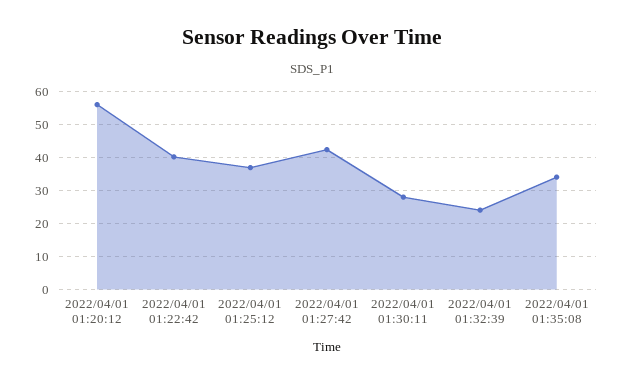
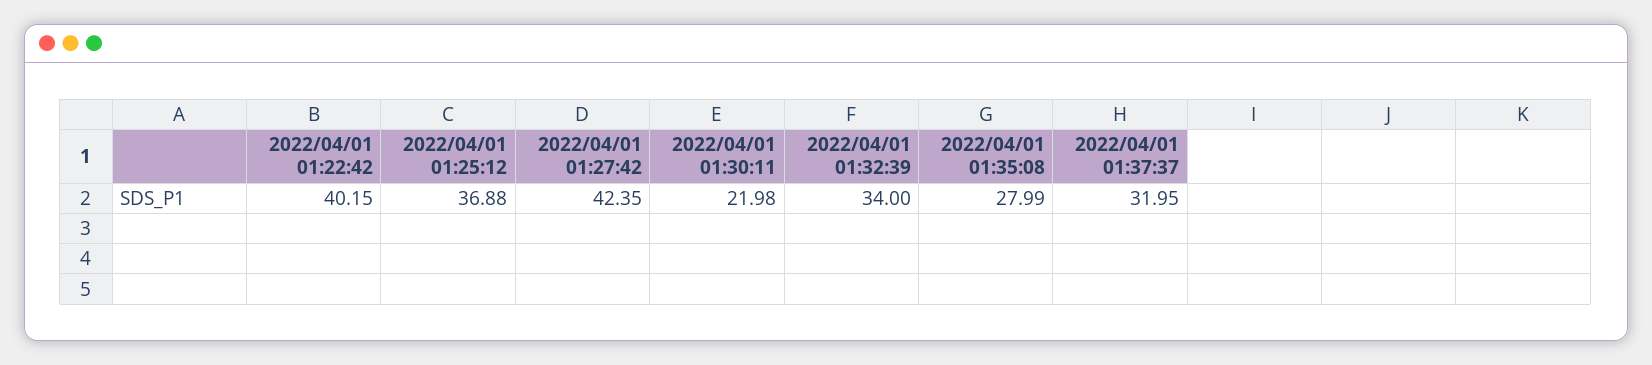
2022/04/01 01:20:12: 56 -> none
2022/04/01 01:30:11: 28 -> 21.98
2022/04/01 01:32:39: 24 -> 34
2022/04/01 01:35:08: 34 -> 27.99
2022/04/01 01:37:37: none -> 31.95

